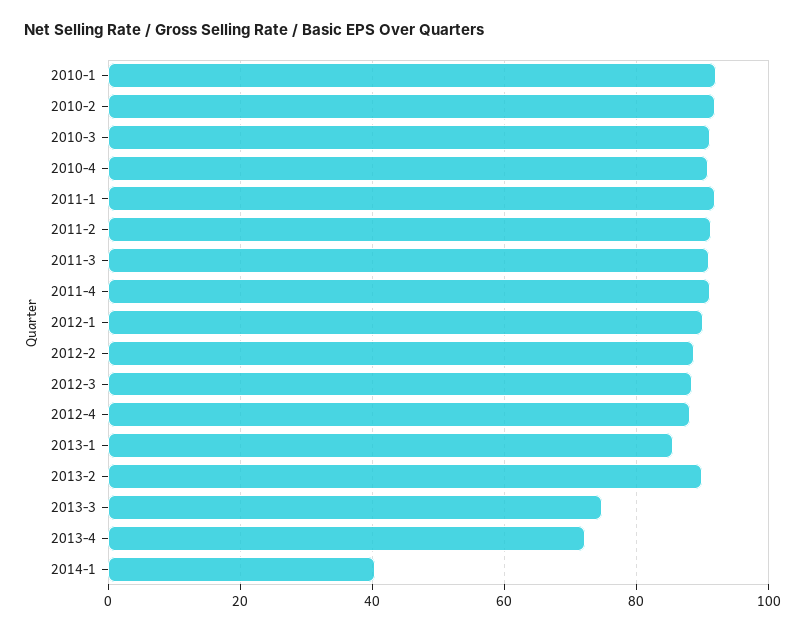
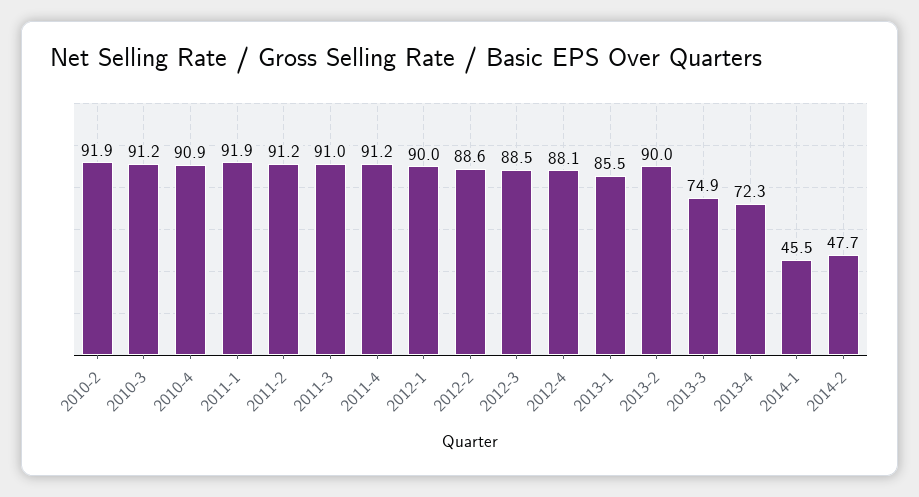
2010-1: 92 -> none
2014-1: 40 -> 45.5
2014-2: none -> 47.7

